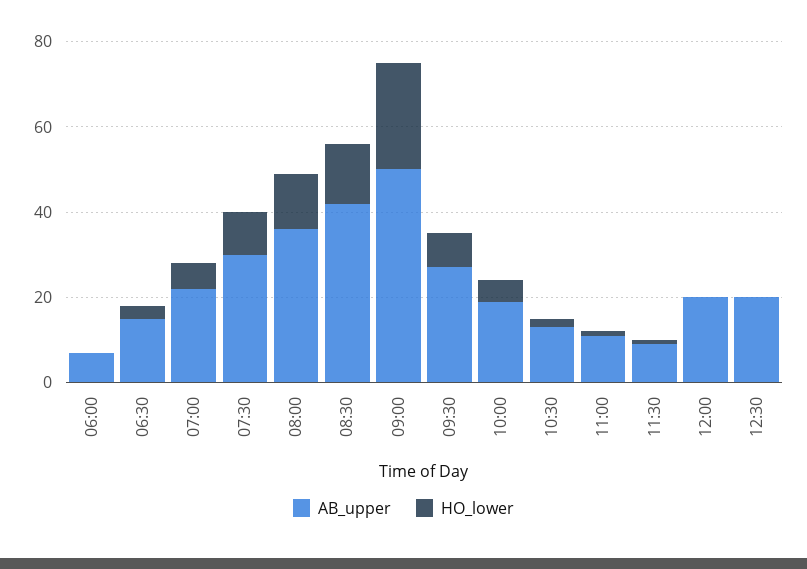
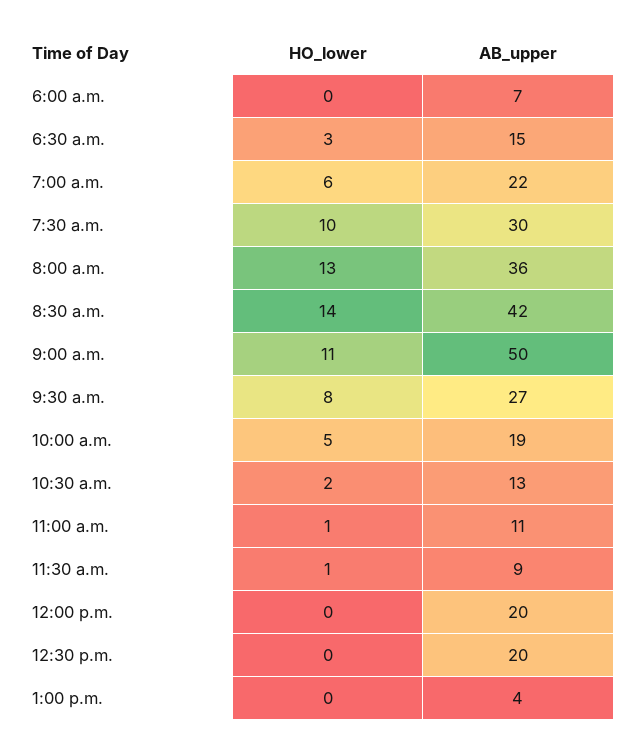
HO_lower, 09:00: 25 -> 11
HO_lower, 1:00 p.m.: none -> 0
AB_upper, 1:00 p.m.: none -> 4

